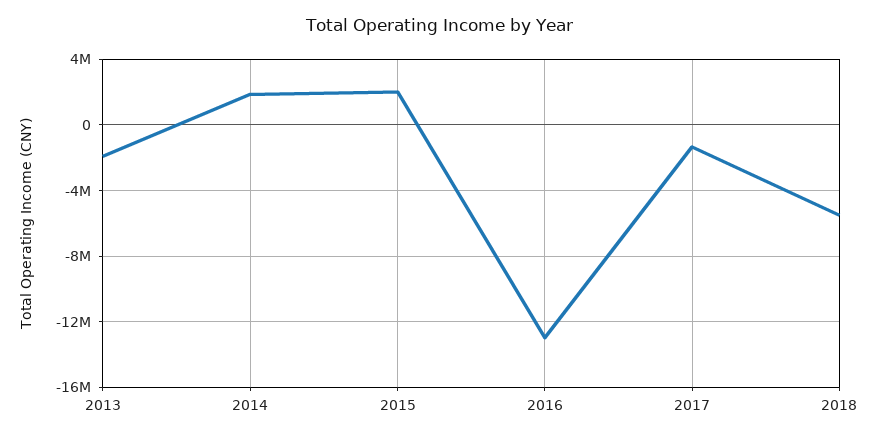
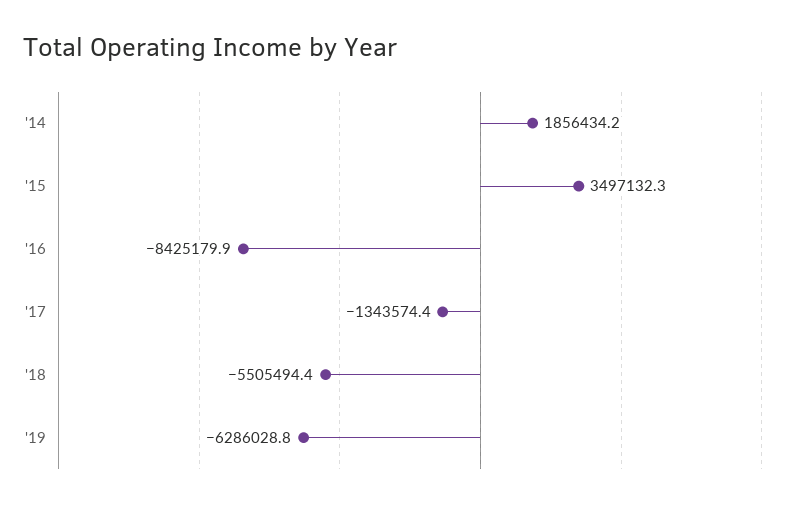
2013: -2000000 -> none
2015: 2000000 -> 3497132.3
2016: -13000000 -> -8425179.9
'19: none -> -6286028.8

